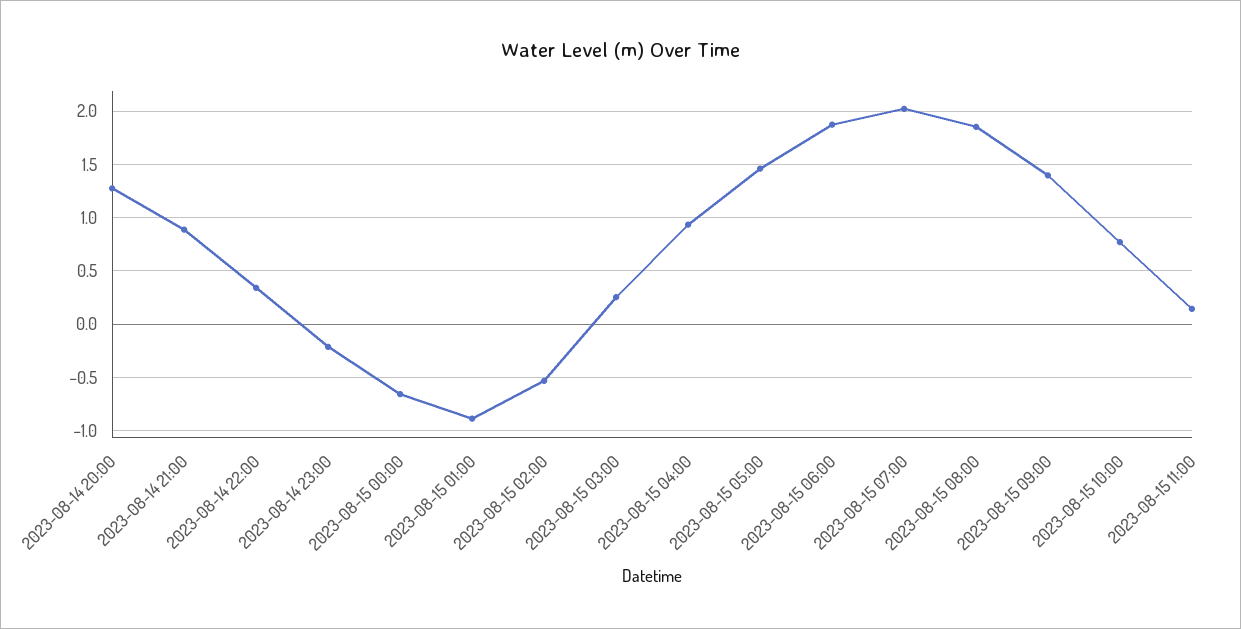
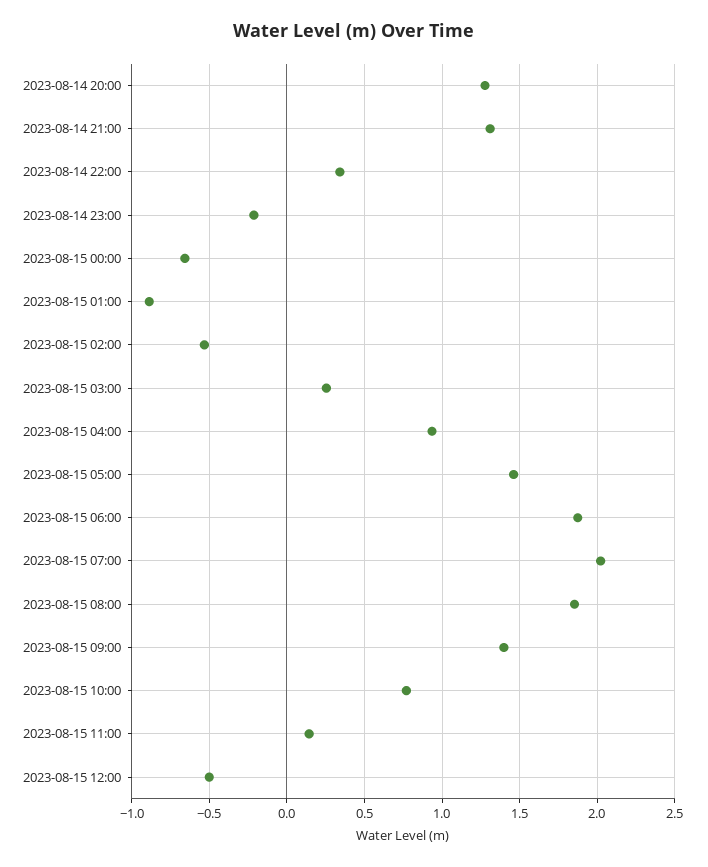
2023-08-14 21:00: 0.9 -> 1.3
2023-08-15 12:00: none -> -0.5

